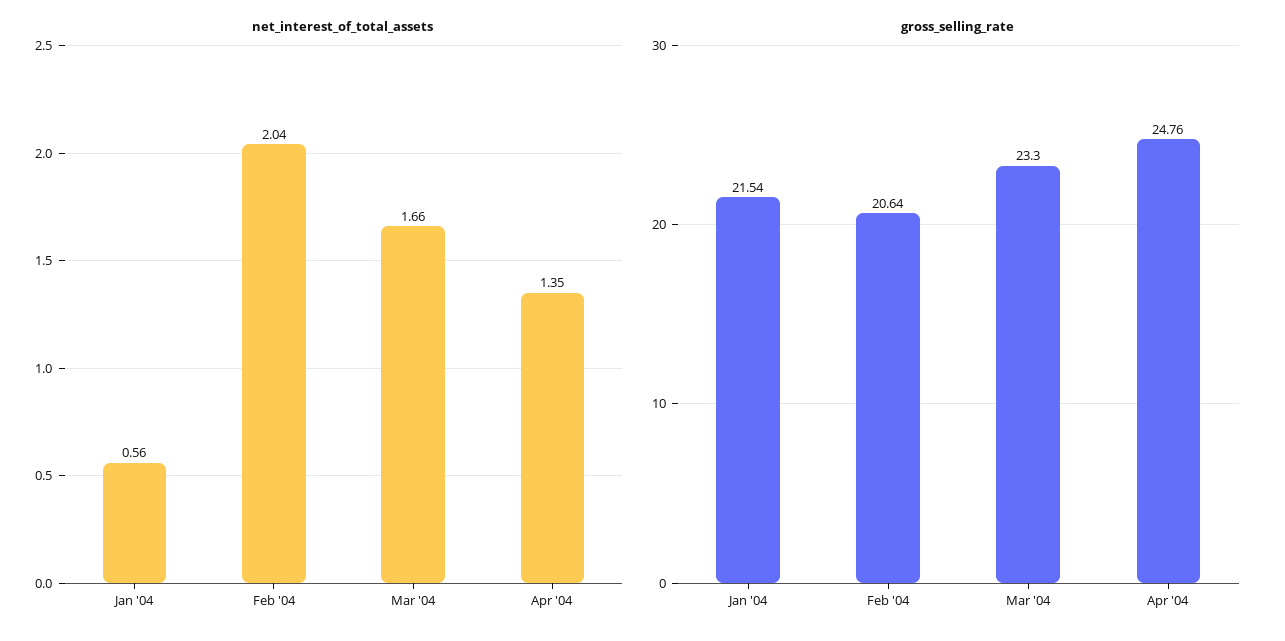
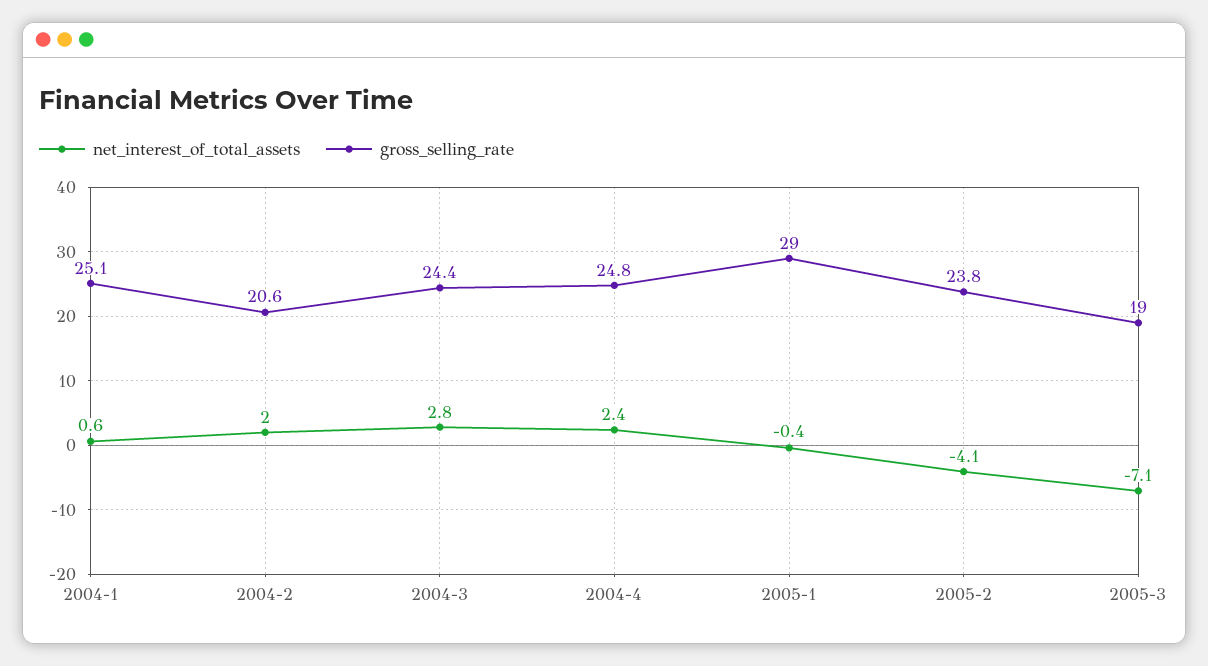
net_interest_of_total_assets, Mar '04: 1.66 -> 2.8
net_interest_of_total_assets, Apr '04: 1.35 -> 2.4
gross_selling_rate, Jan '04: 21.54 -> 25.1
gross_selling_rate, Mar '04: 23.3 -> 24.4
net_interest_of_total_assets, 2005-1: none -> -0.4
gross_selling_rate, 2005-1: none -> 29
net_interest_of_total_assets, 2005-2: none -> -4.1
gross_selling_rate, 2005-2: none -> 23.8
net_interest_of_total_assets, 2005-3: none -> -7.1
gross_selling_rate, 2005-3: none -> 19

